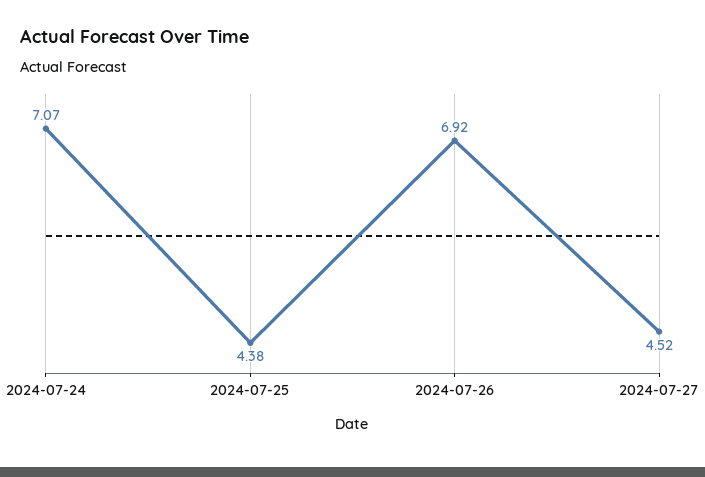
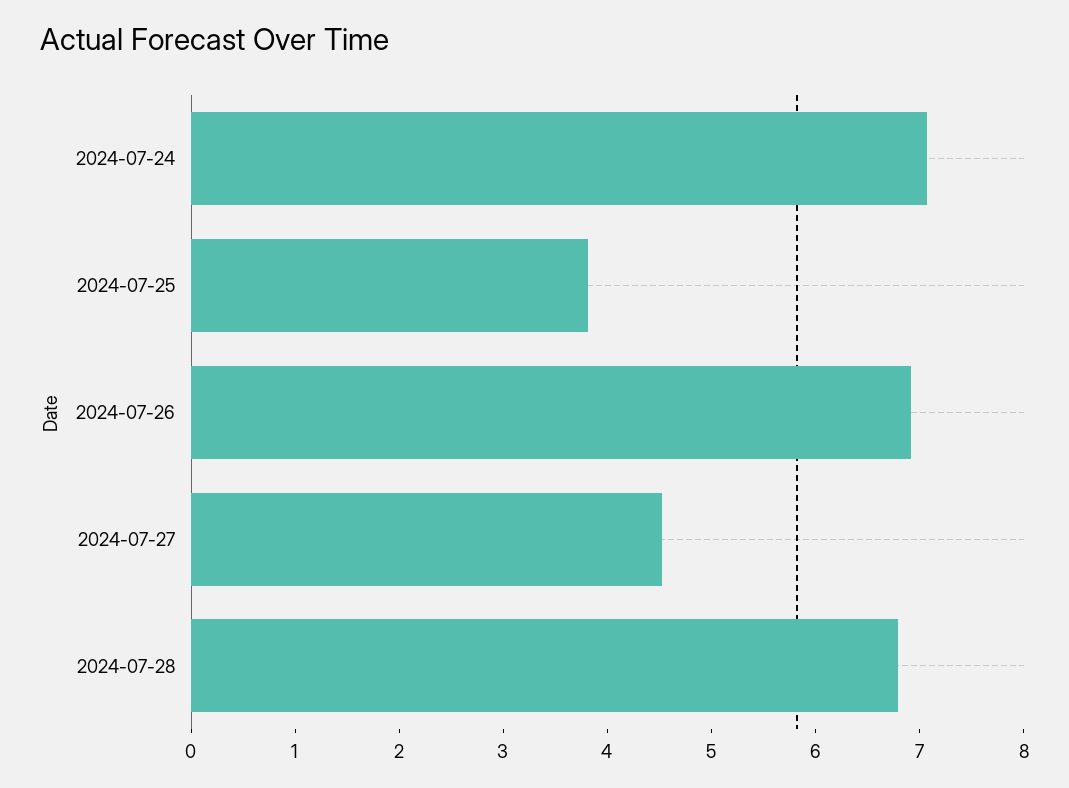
2024-07-25: 4.38 -> 3.8
2024-07-28: none -> 6.8

